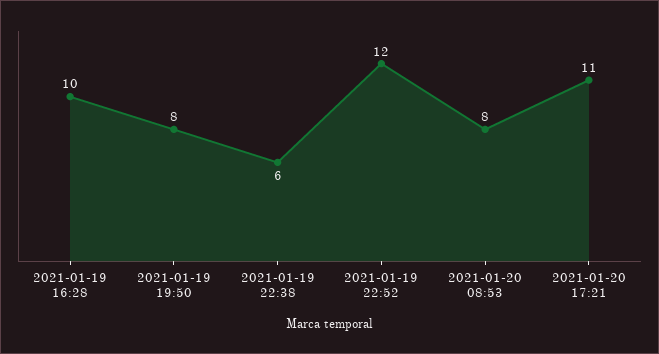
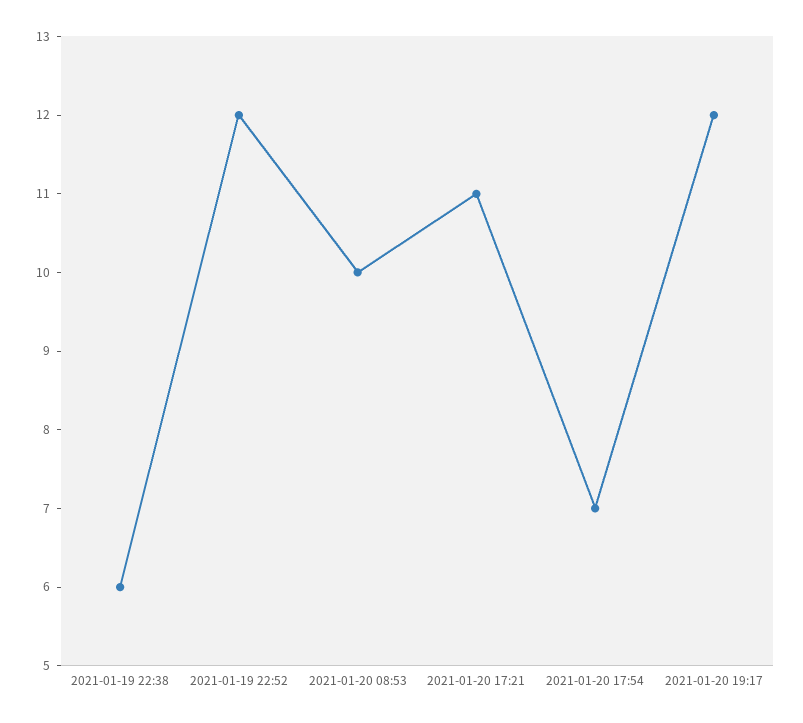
2021-01-19 16:28: 10 -> none
2021-01-19 19:50: 8 -> none
2021-01-20 08:53: 8 -> 10
2021-01-20 17:54: none -> 7
2021-01-20 19:17: none -> 12

